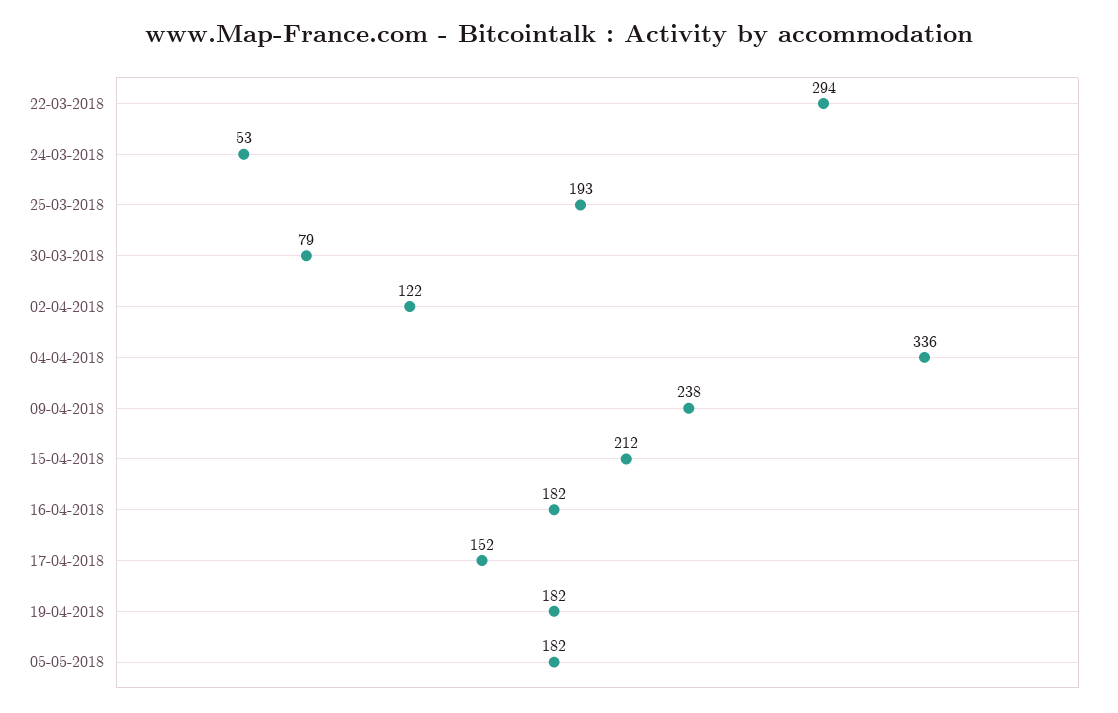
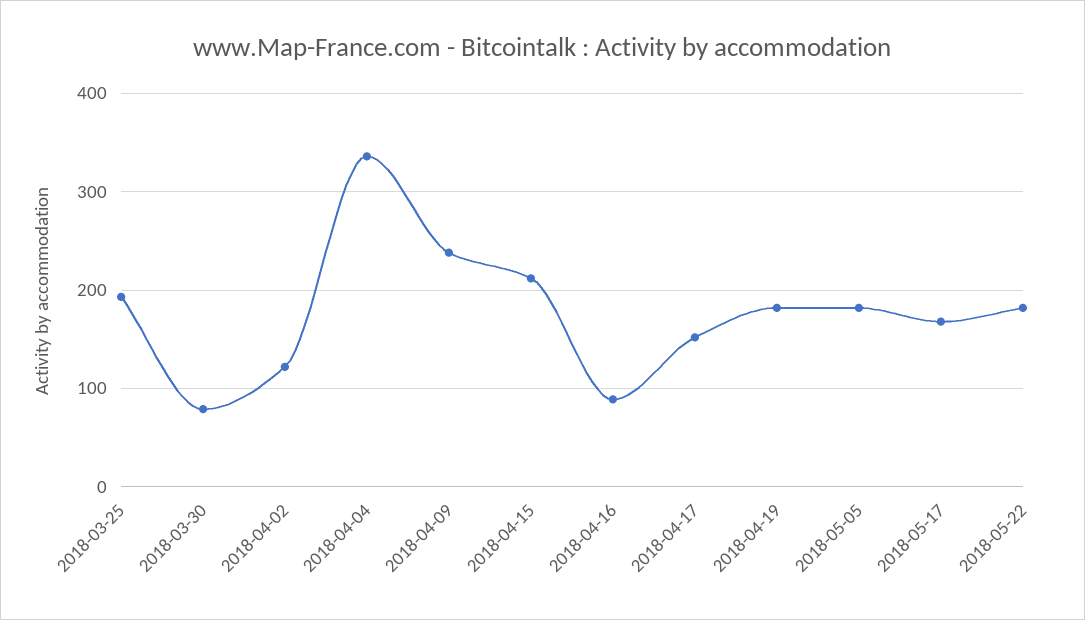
22-03-2018: 294 -> none
24-03-2018: 53 -> none
16-04-2018: 182 -> 90
2018-05-17: none -> 170
2018-05-22: none -> 180

